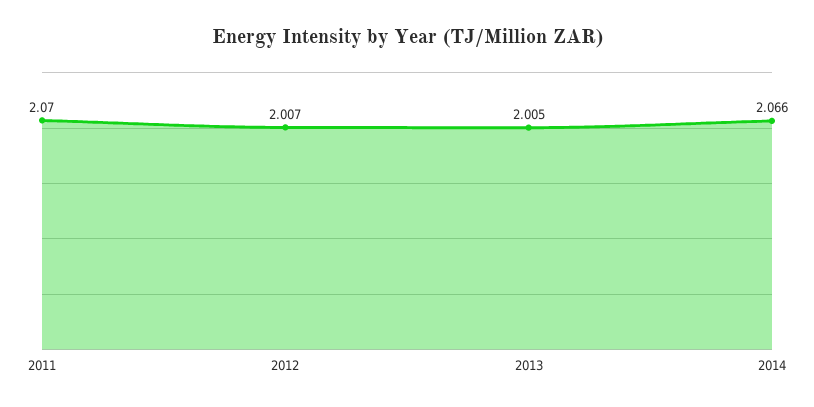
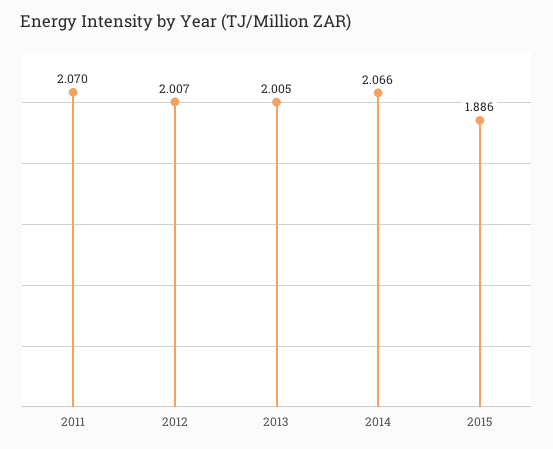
2015: none -> 1.886

